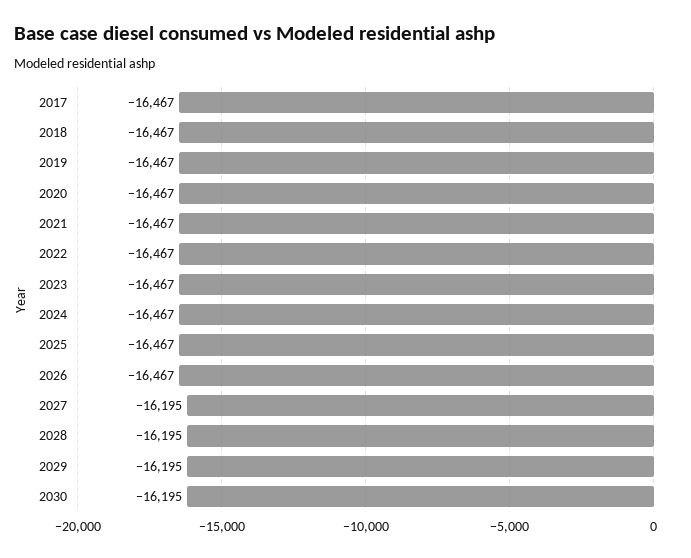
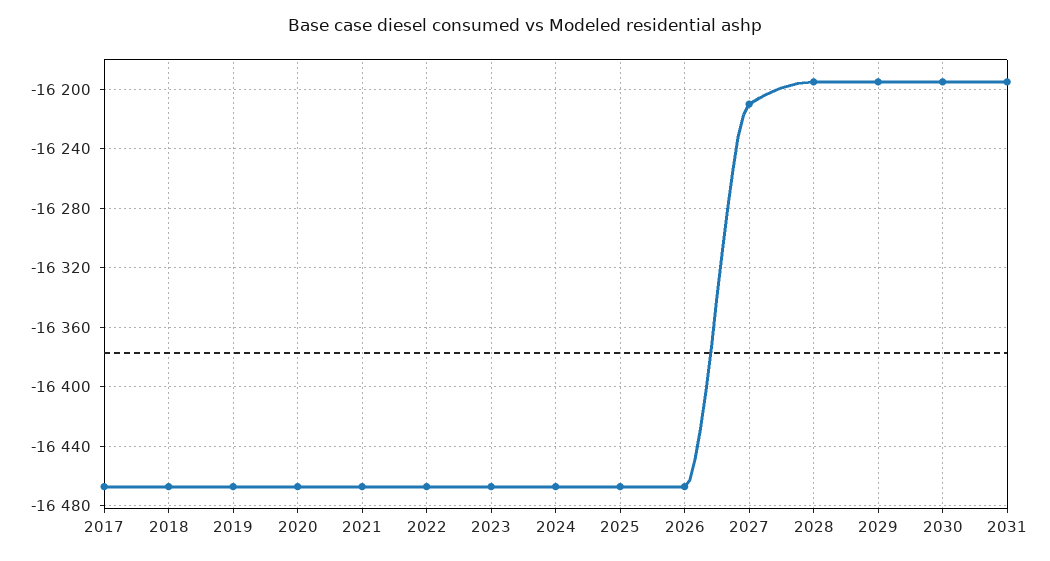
2027: -16195 -> -16210
2031: none -> -16195

